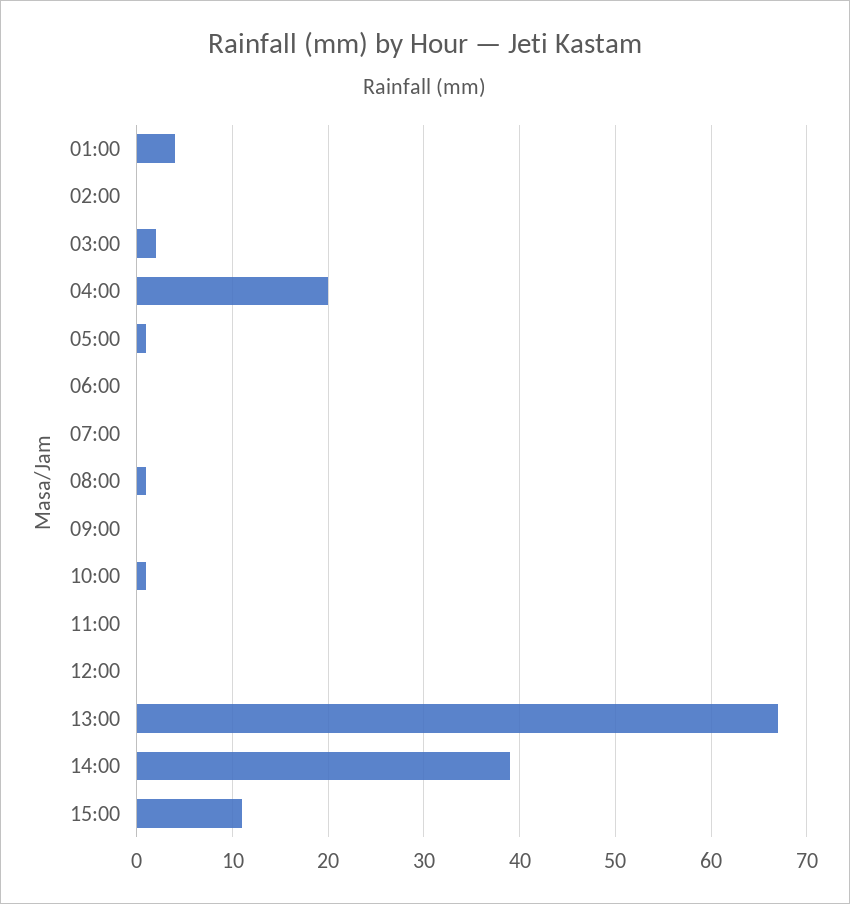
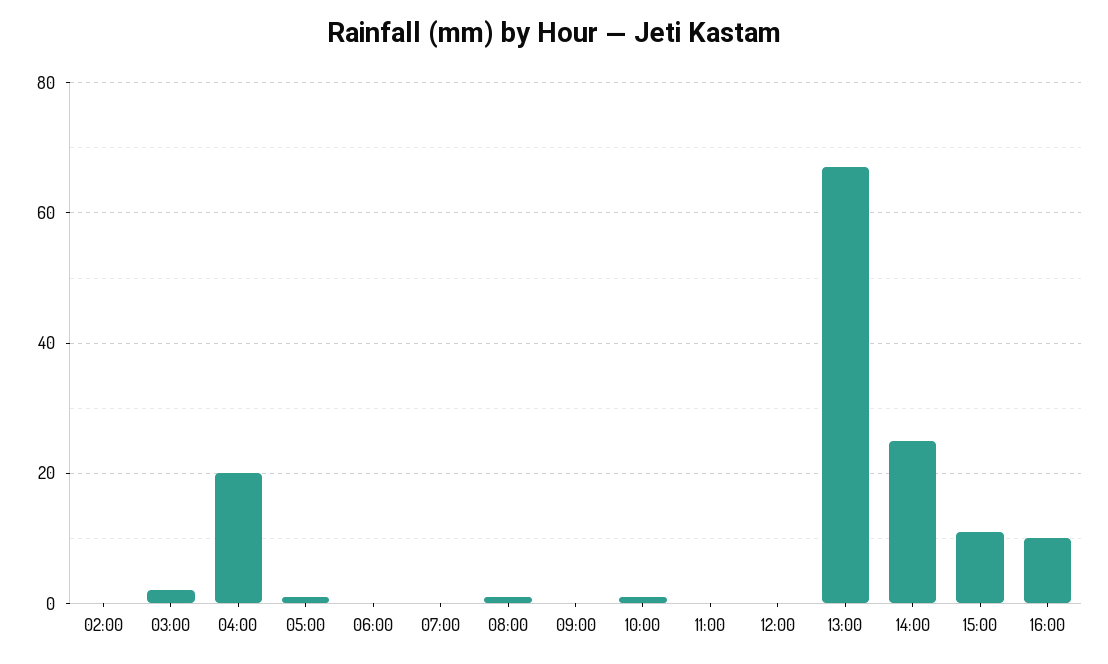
01:00: 4 -> none
14:00: 39 -> 25
16:00: none -> 10

